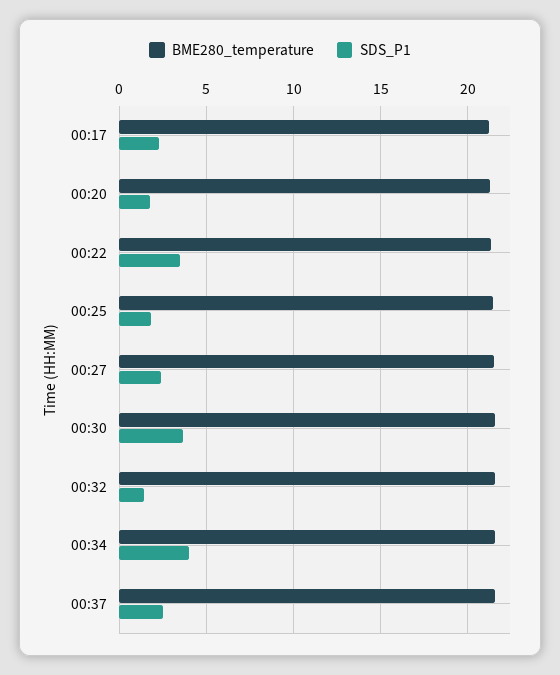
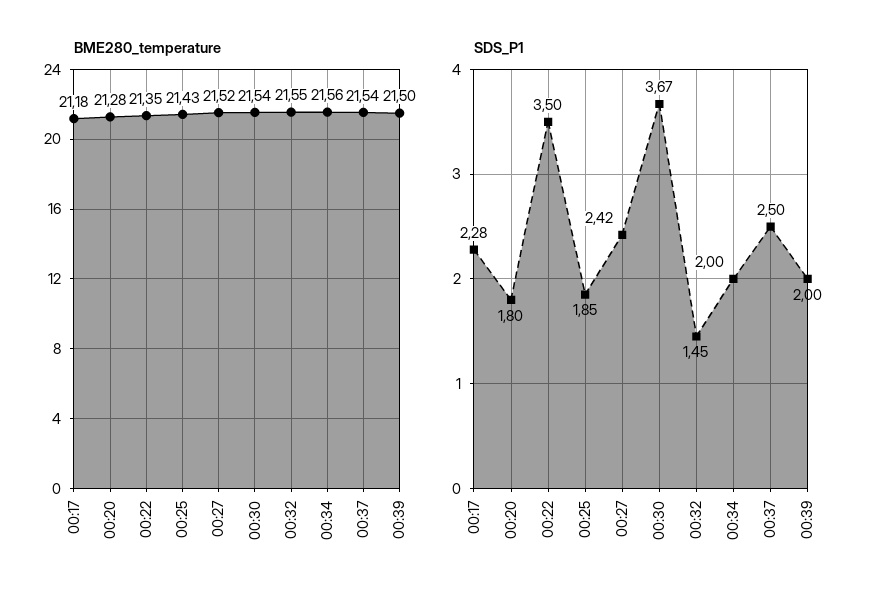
SDS_P1, 00:34: 4 -> 2
BME280_temperature, 00:39: none -> 21.5
SDS_P1, 00:39: none -> 2

